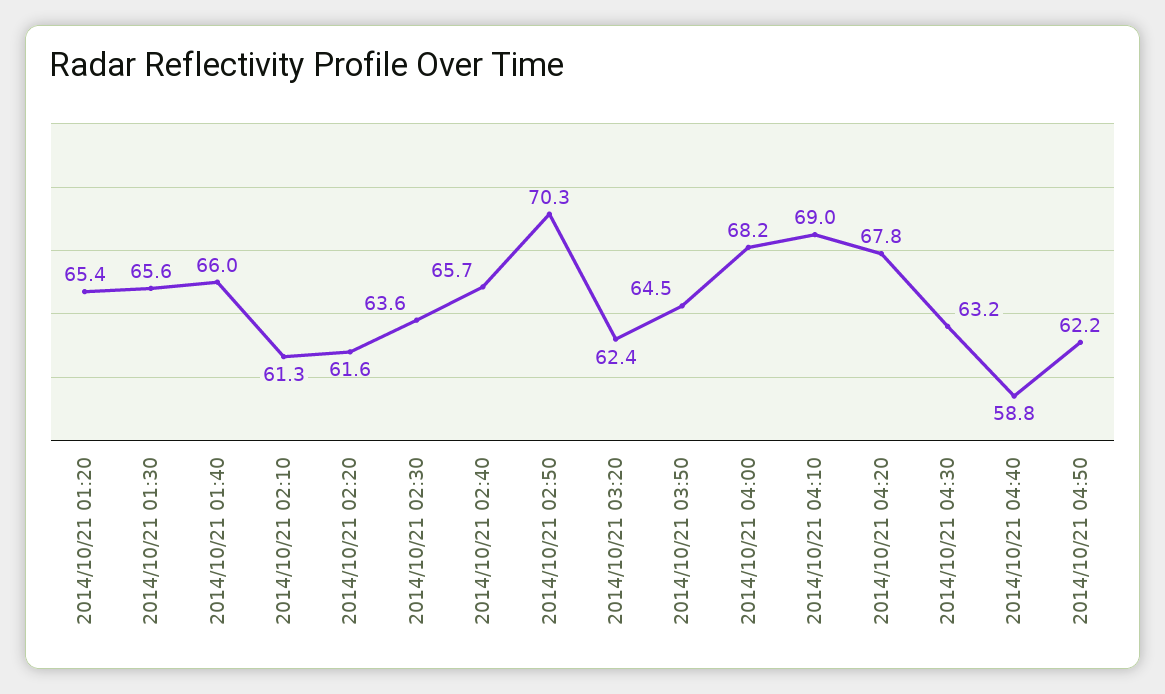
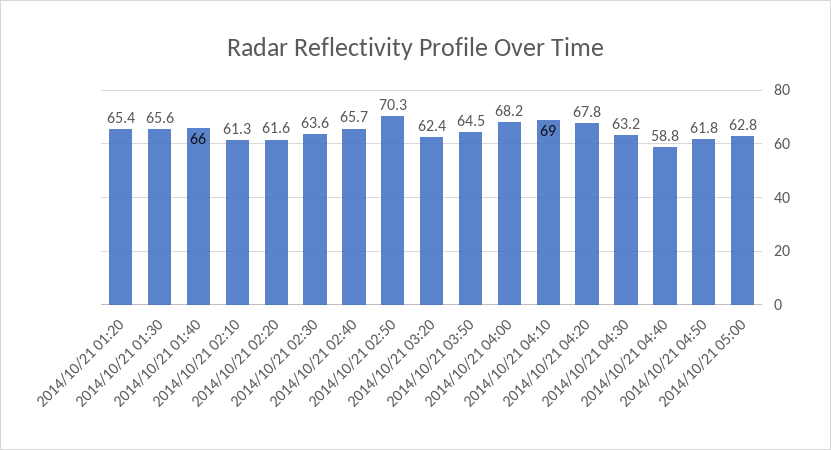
2014/10/21 04:50: 62.2 -> 61.8
2014/10/21 05:00: none -> 62.8

